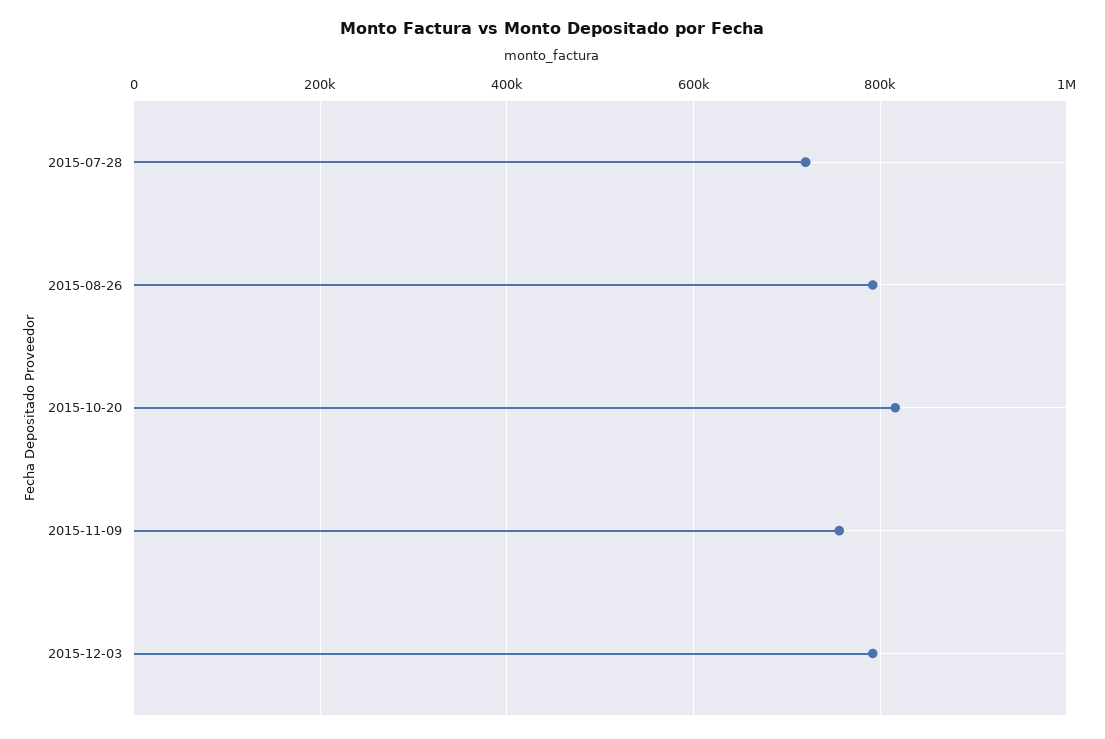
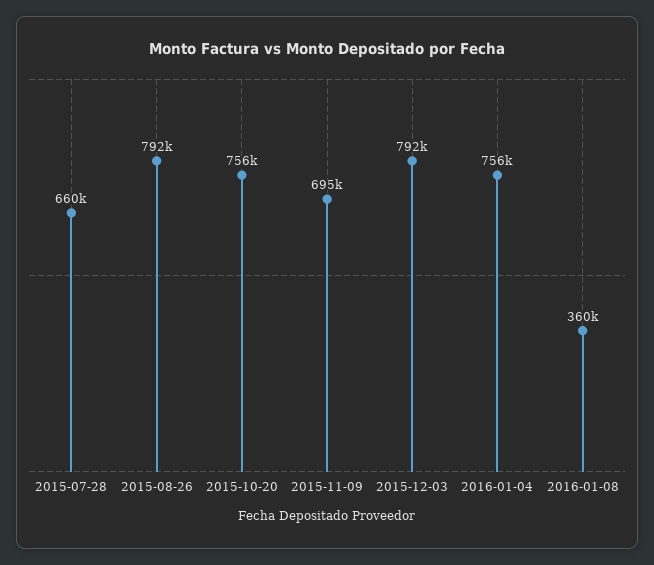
2015-07-28: 720000 -> 660000
2015-10-20: 820000 -> 756000
2015-11-09: 760000 -> 695000
2016-01-04: none -> 756000
2016-01-08: none -> 360000

